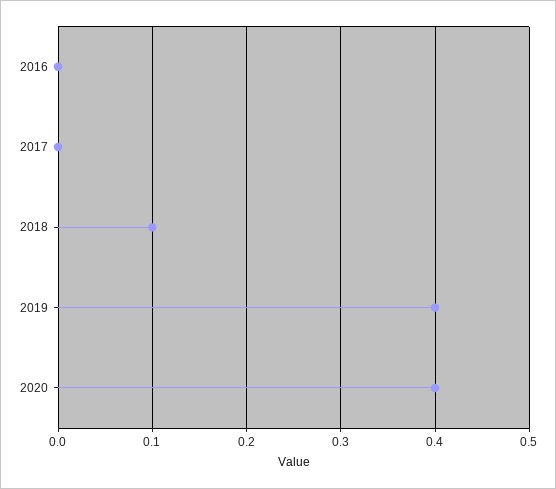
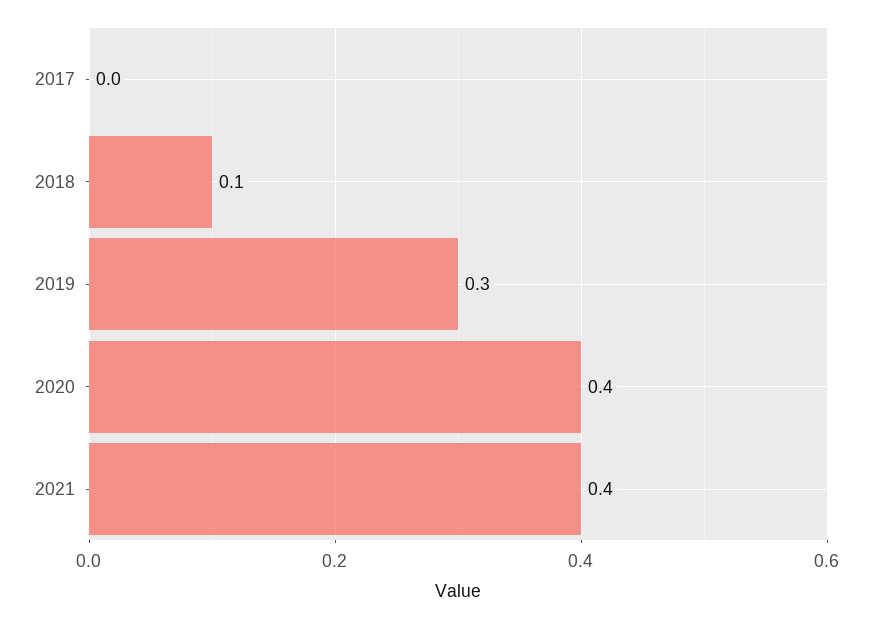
2016: 0 -> none
2019: 0.4 -> 0.3
2021: none -> 0.4

